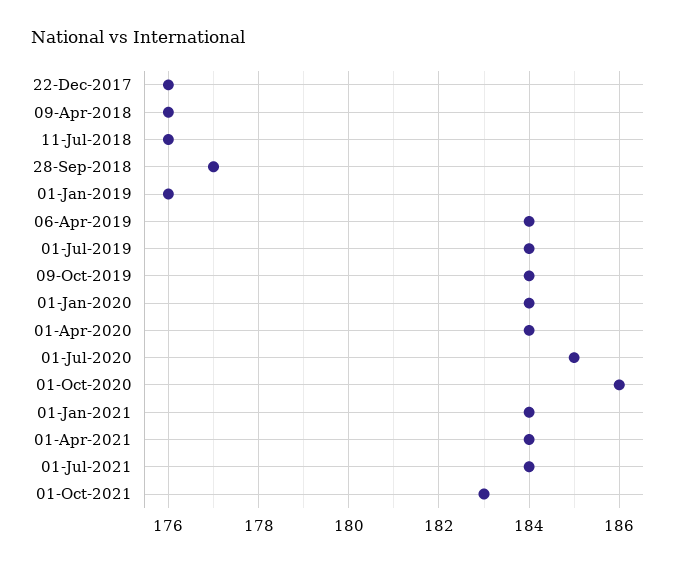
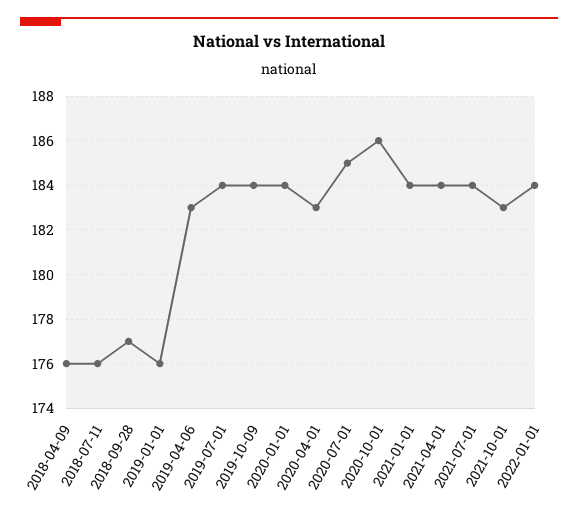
22-Dec-2017: 176 -> none
06-Apr-2019: 184 -> 183
01-Apr-2020: 184 -> 183
2022-01-01: none -> 184

